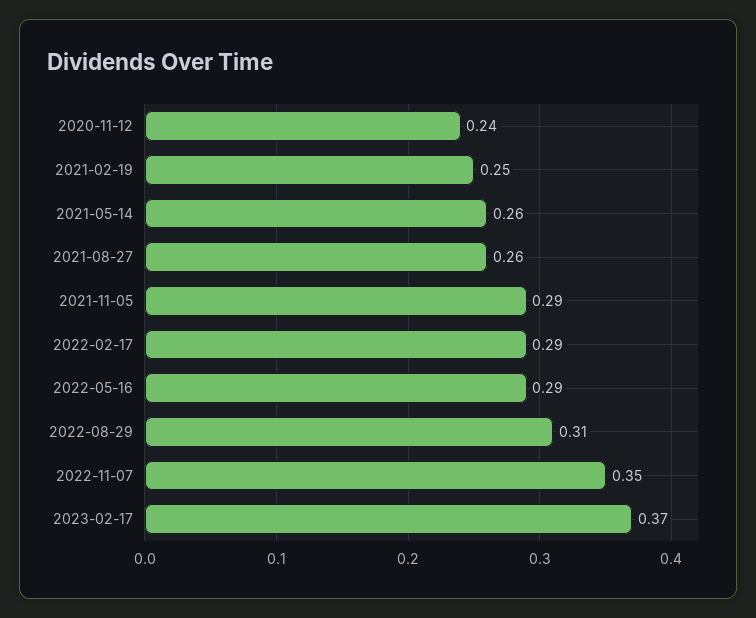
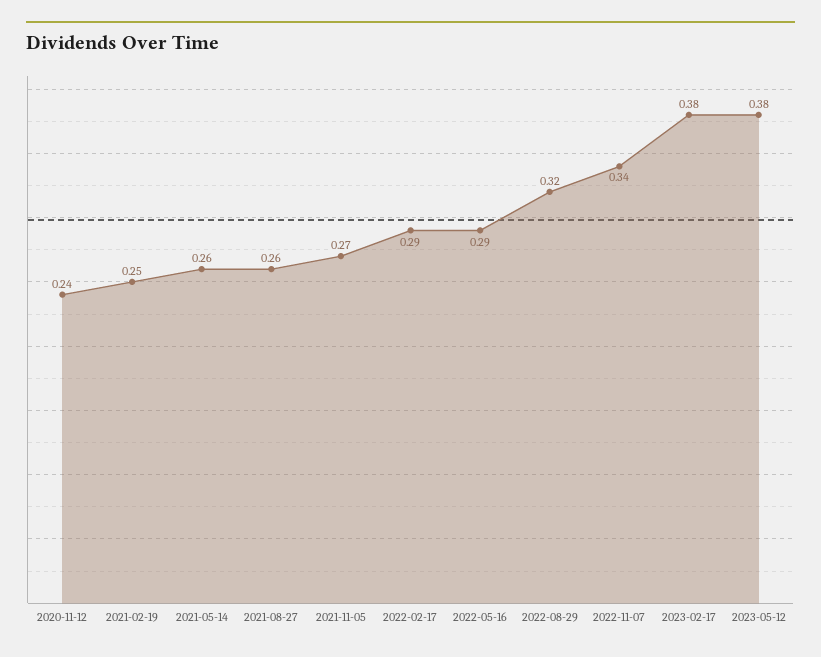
2021-11-05: 0.29 -> 0.27
2022-08-29: 0.31 -> 0.32
2022-11-07: 0.35 -> 0.34
2023-02-17: 0.37 -> 0.38
2023-05-12: none -> 0.38

